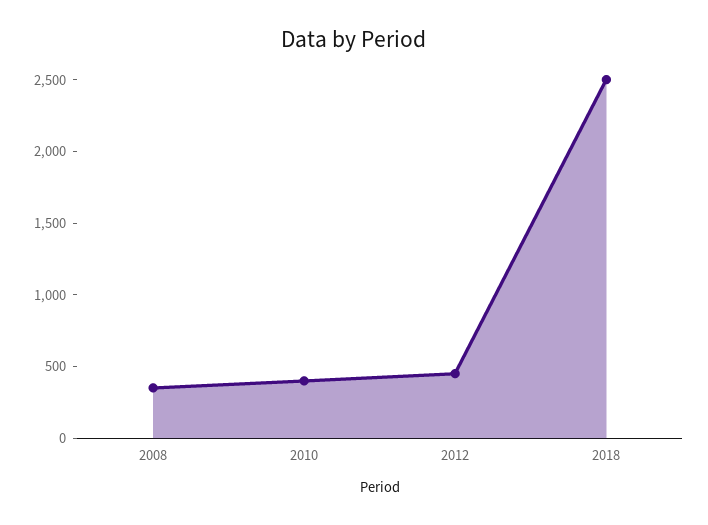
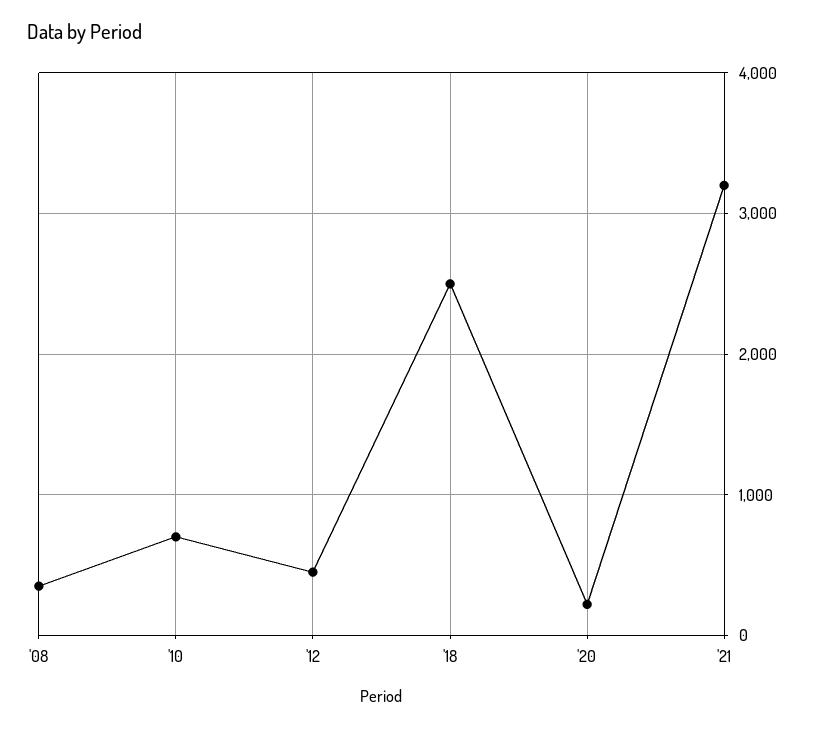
2010: 400 -> 700
'20: none -> 200
'21: none -> 3200

